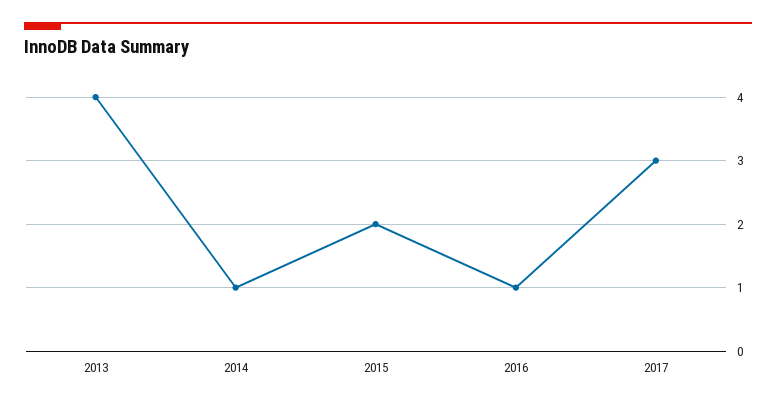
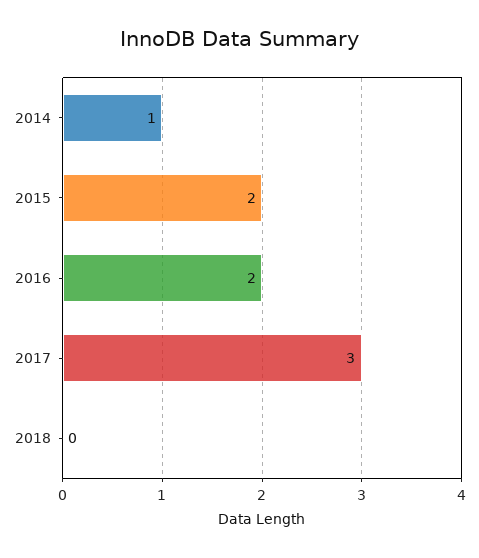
2013: 4 -> none
2016: 1 -> 2
2018: none -> 0

